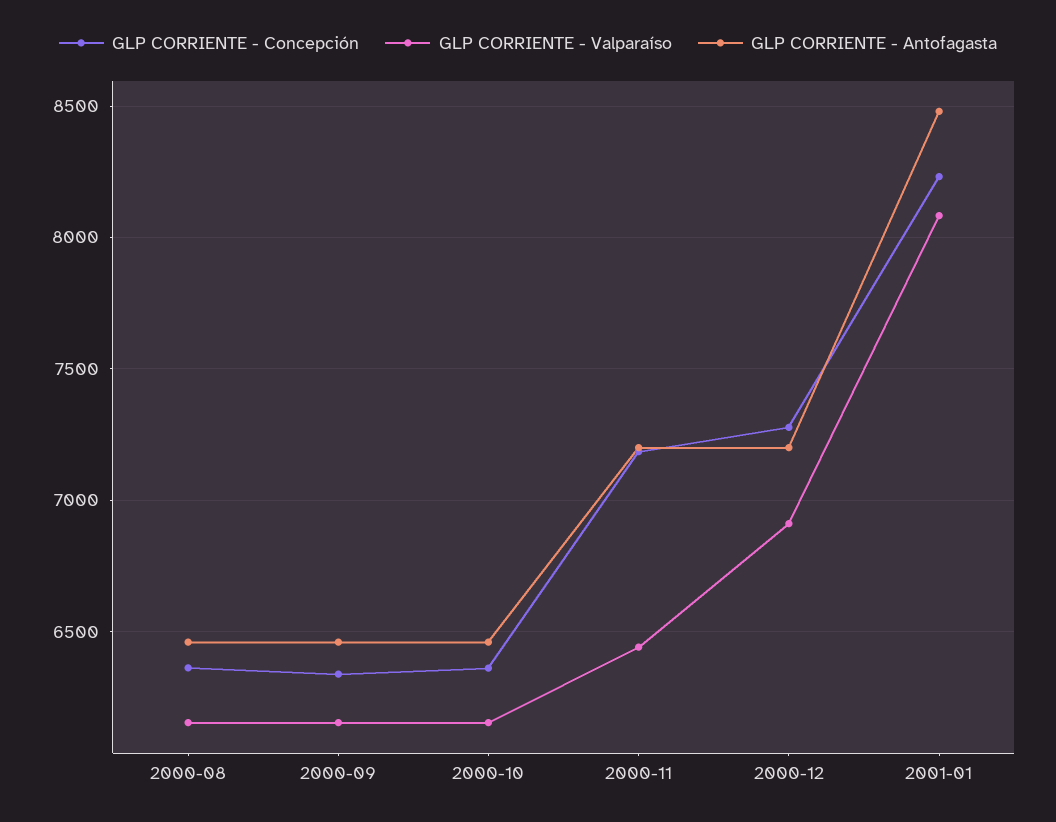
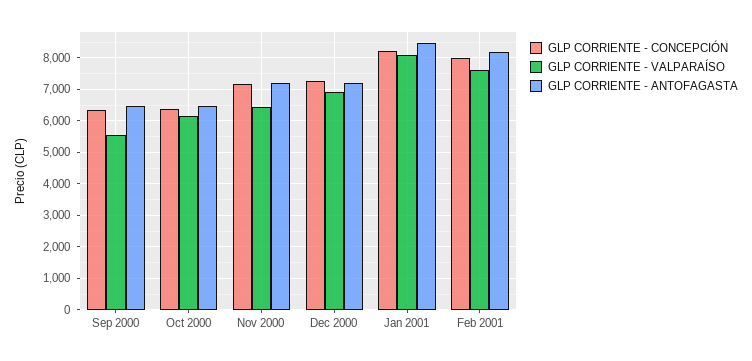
GLP CORRIENTE - Concepción, 2000-08: 6350 -> none
GLP CORRIENTE - Valparaíso, 2000-08: 6150 -> none
GLP CORRIENTE - Antofagasta, 2000-08: 6450 -> none
GLP CORRIENTE - Valparaíso, 2000-09: 6150 -> 5600
GLP CORRIENTE - Concepción, Feb 2001: none -> 8000
GLP CORRIENTE - Valparaíso, Feb 2001: none -> 7600
GLP CORRIENTE - Antofagasta, Feb 2001: none -> 8200

